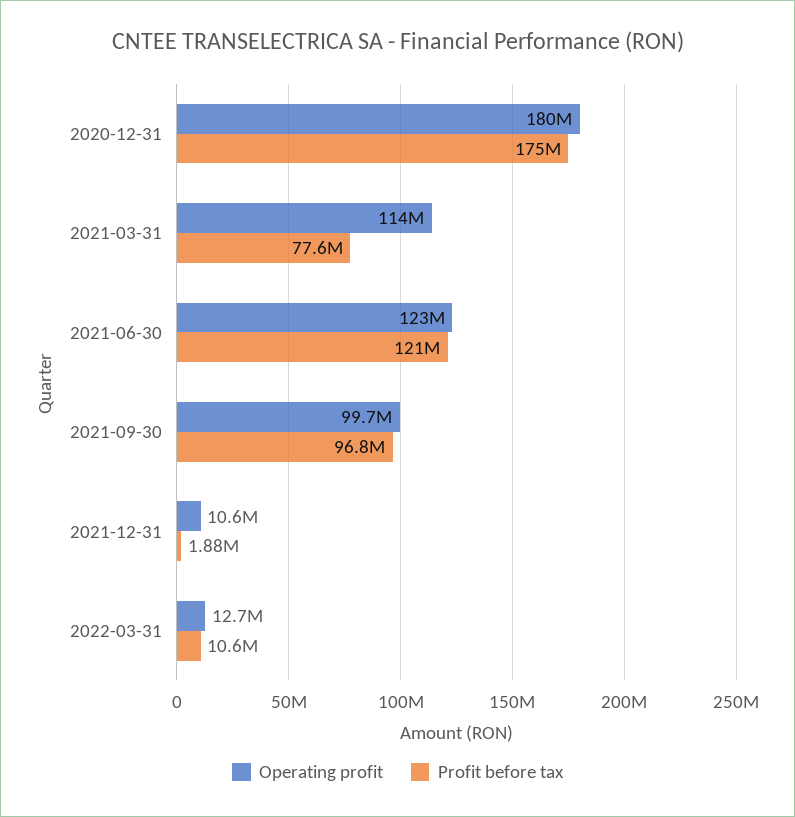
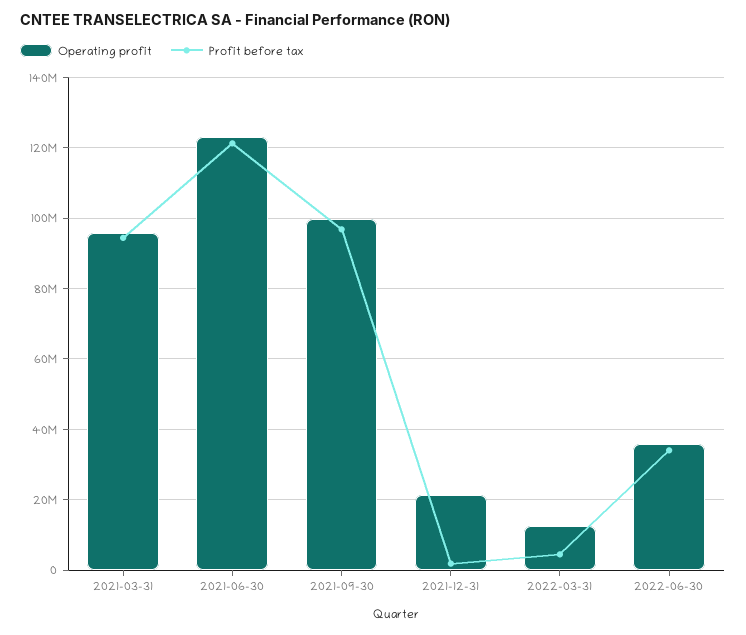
Operating profit, 2020-12-31: 180000000 -> none
Profit before tax, 2020-12-31: 175000000 -> none
Operating profit, 2021-03-31: 114000000 -> 96000000
Profit before tax, 2021-03-31: 77600000 -> 94000000
Operating profit, 2021-12-31: 10600000 -> 22000000
Profit before tax, 2022-03-31: 10600000 -> 4000000
Operating profit, 2022-06-30: none -> 36000000
Profit before tax, 2022-06-30: none -> 34000000

